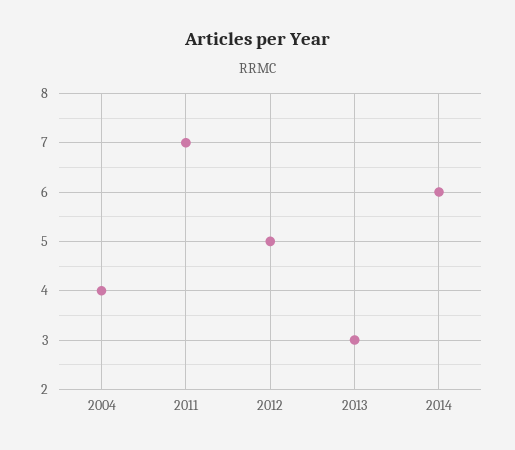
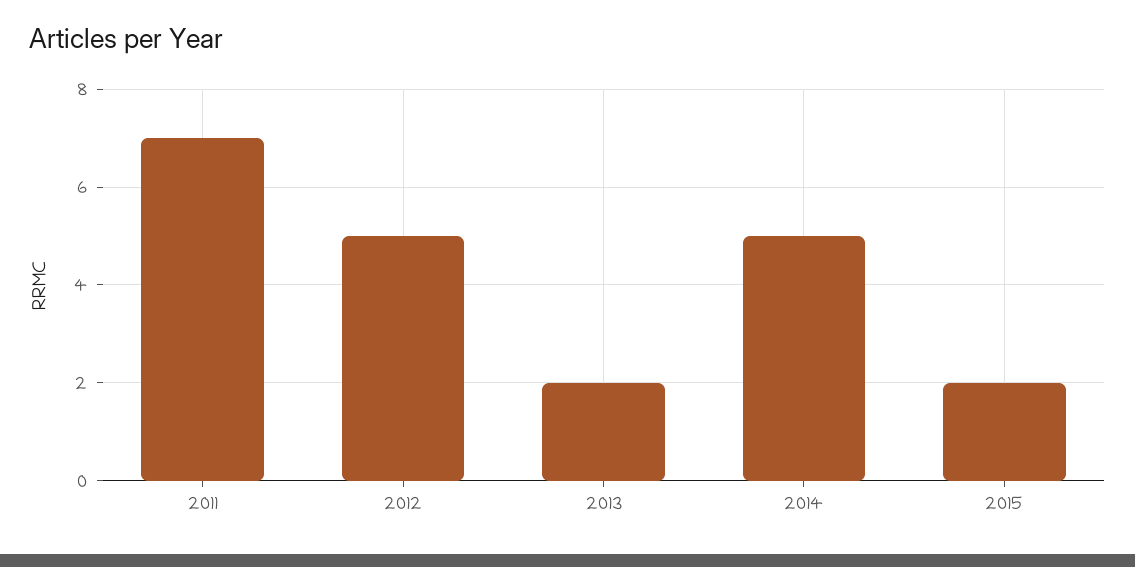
2004: 4 -> none
2013: 3 -> 2
2014: 6 -> 5
2015: none -> 2

